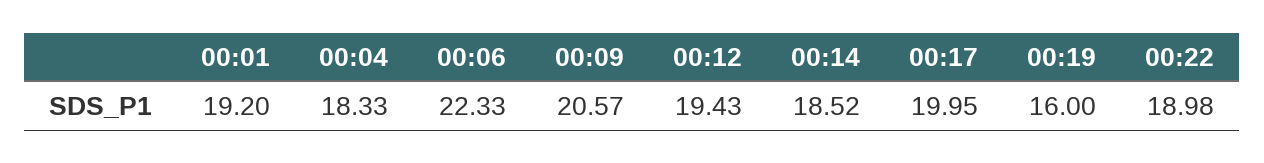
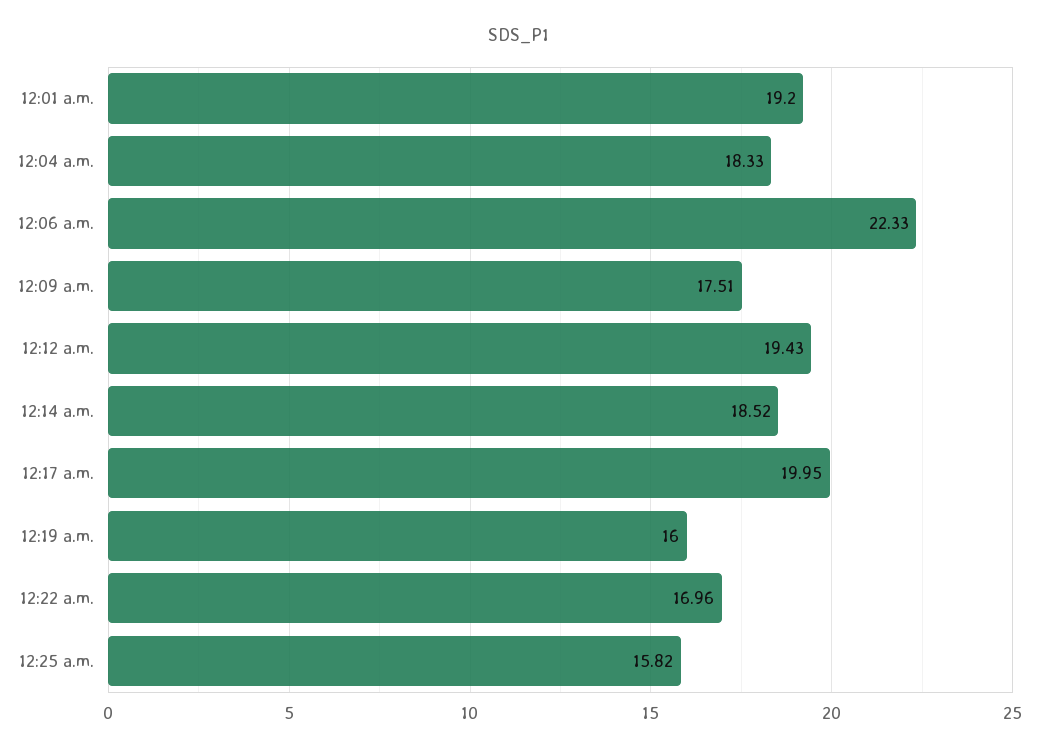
00:09: 20.57 -> 17.51
00:22: 18.98 -> 16.96
12:25 a.m.: none -> 15.82

